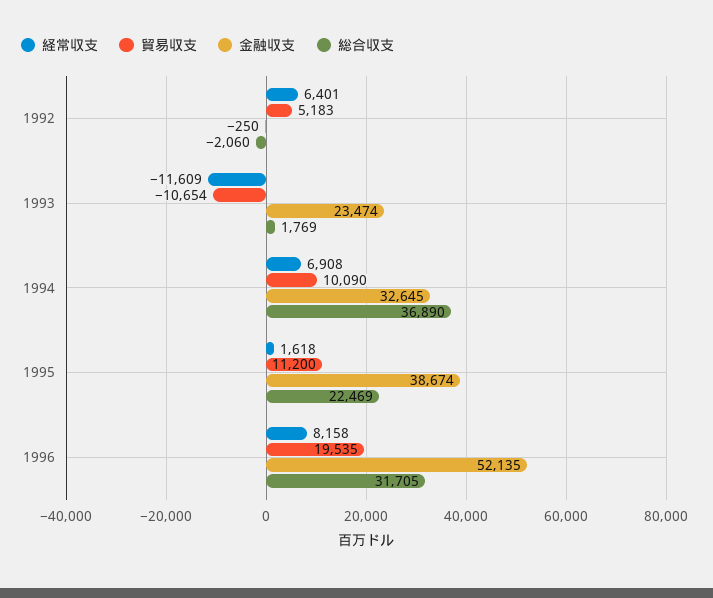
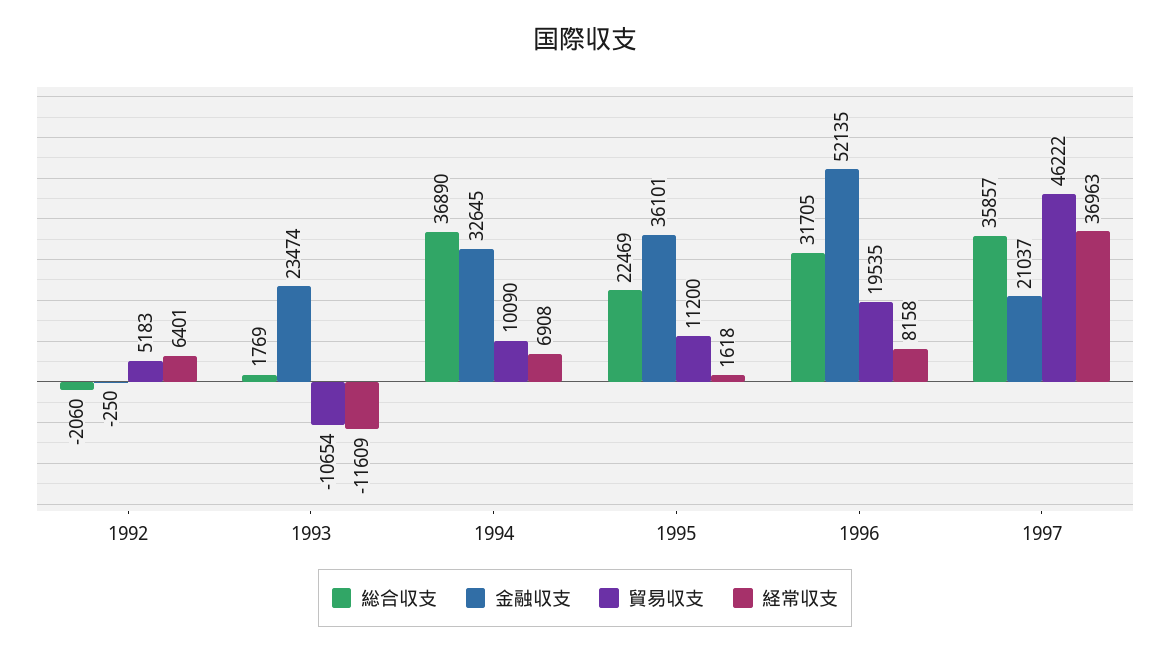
金融収支, 1995: 38674 -> 36101
総合収支, 1997: none -> 35857
金融収支, 1997: none -> 21037
貿易収支, 1997: none -> 46222
経常収支, 1997: none -> 36963

